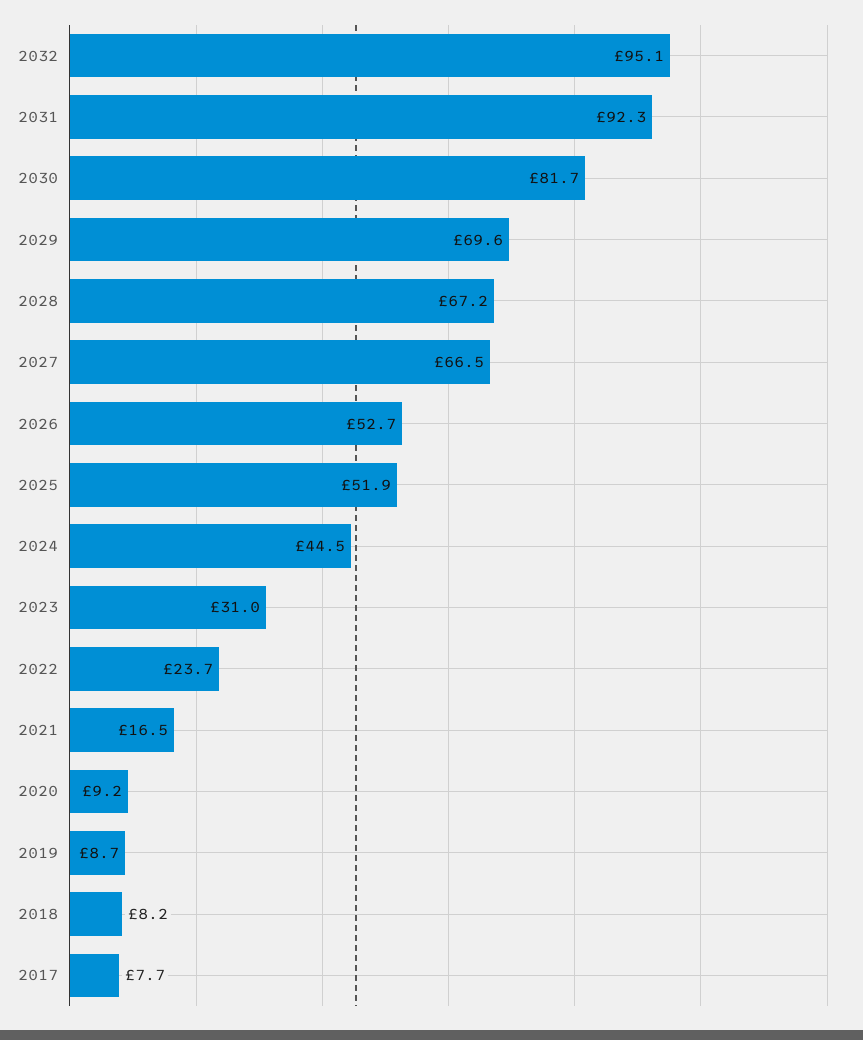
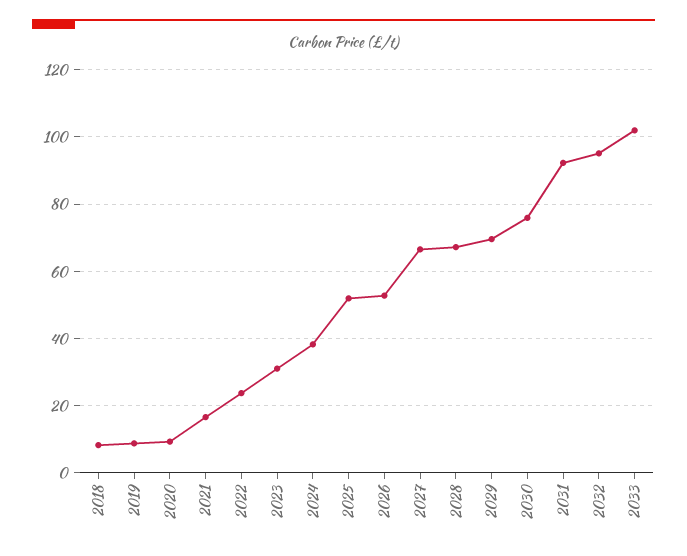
2030: 81.7 -> 76
2024: 44.5 -> 38
2017: 7.7 -> none
2033: none -> 102

